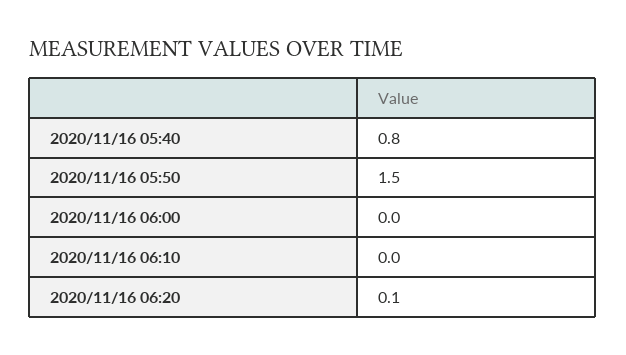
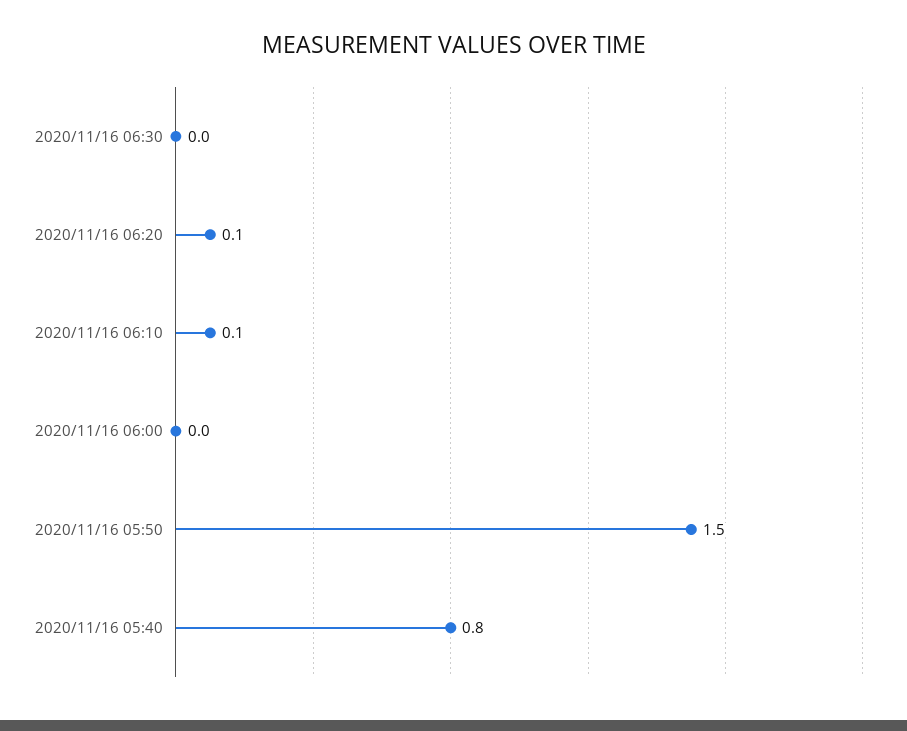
2020/11/16 06:10: 0 -> 0.1
2020/11/16 06:30: none -> 0

